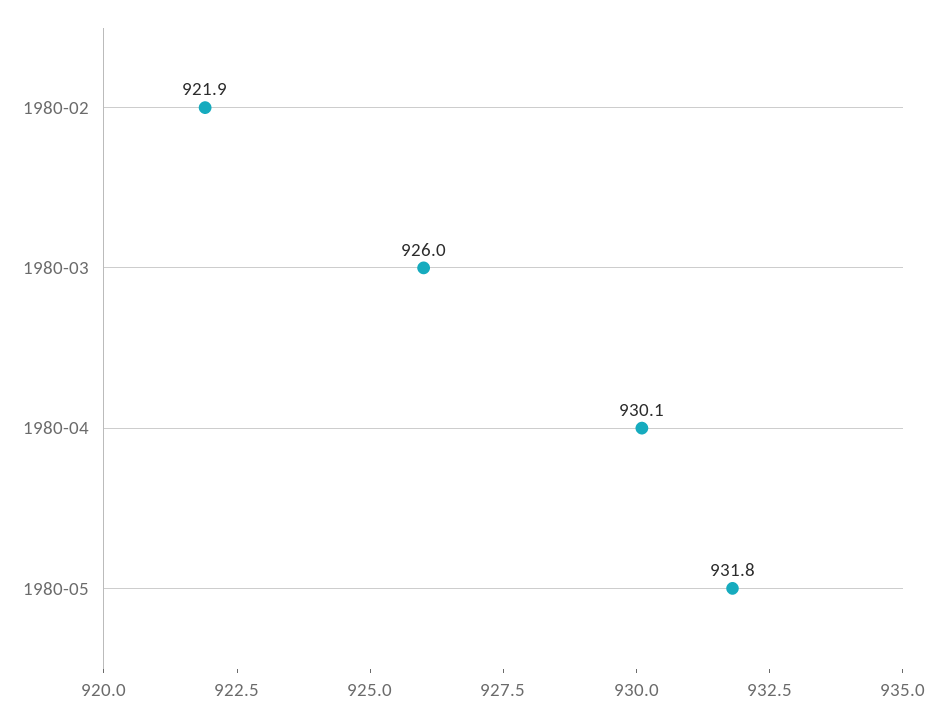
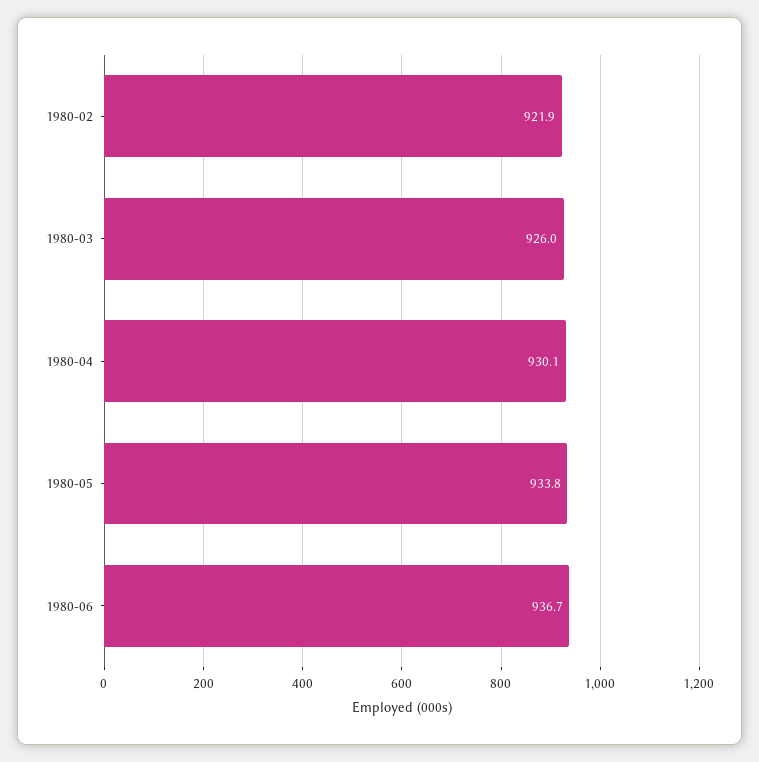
1980-05: 931.8 -> 933.8
1980-06: none -> 936.7

